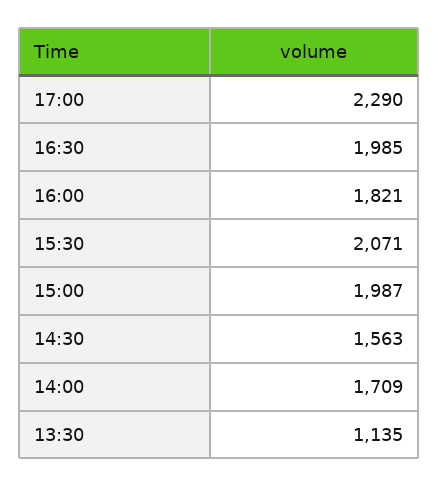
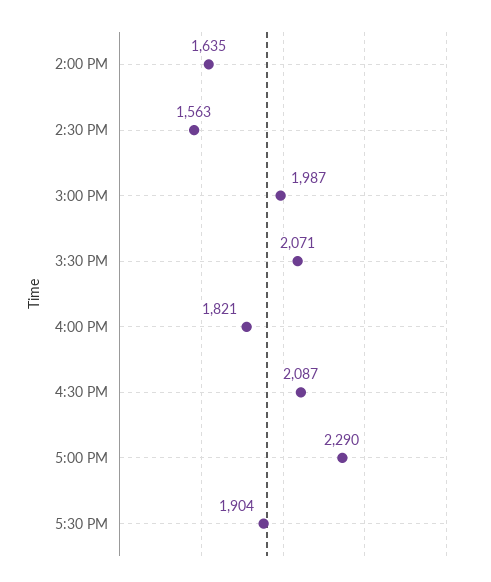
16:30: 1985 -> 2087
14:00: 1709 -> 1635
13:30: 1135 -> none
5:30 PM: none -> 1904

